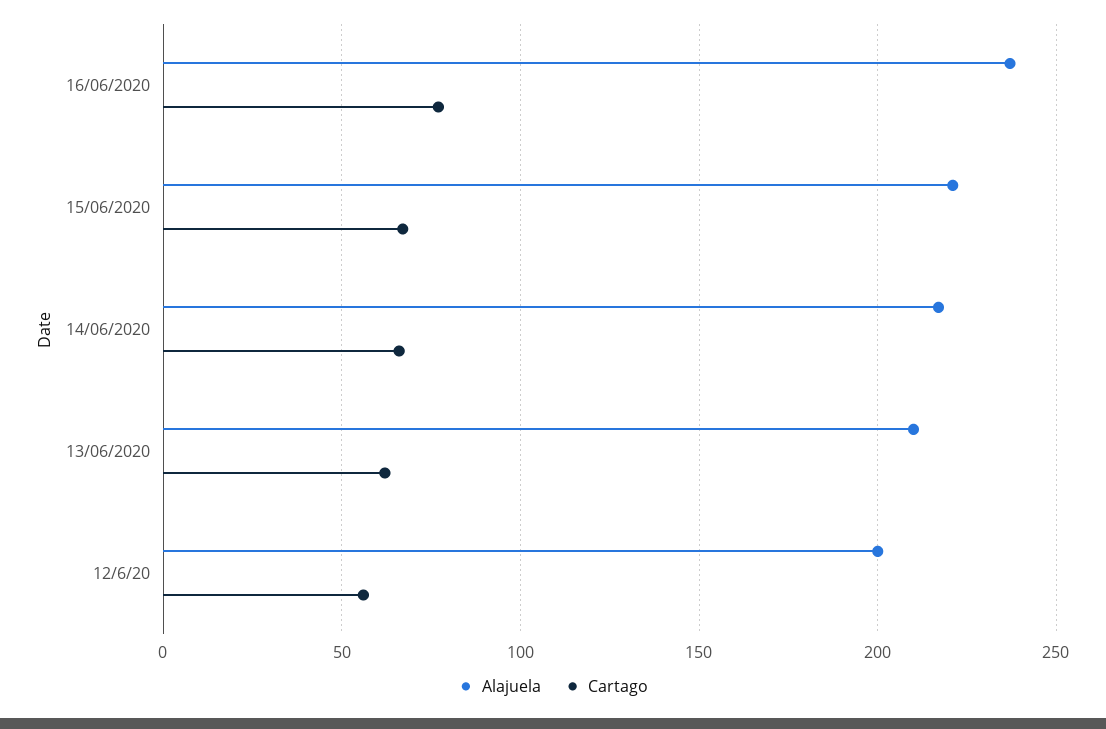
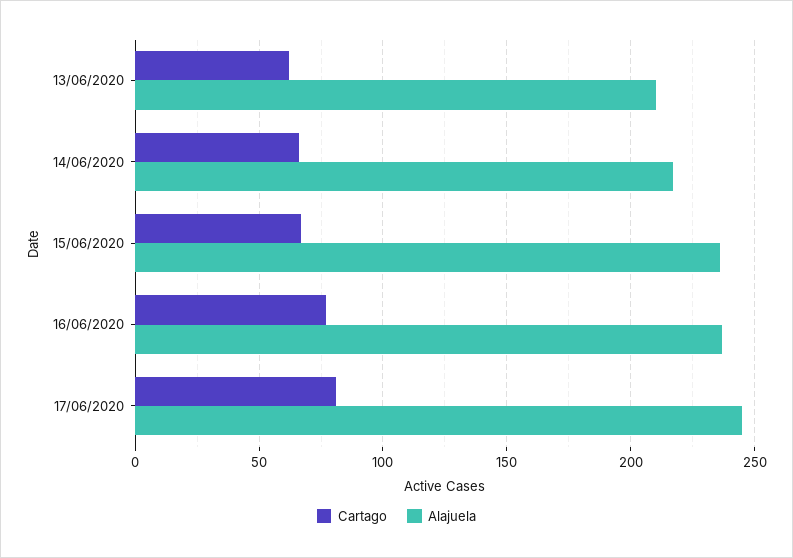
Alajuela, 15/06/2020: 220 -> 235
Alajuela, 12/6/20: 200 -> none
Cartago, 12/6/20: 55 -> none
Cartago, 17/06/2020: none -> 80
Alajuela, 17/06/2020: none -> 245

